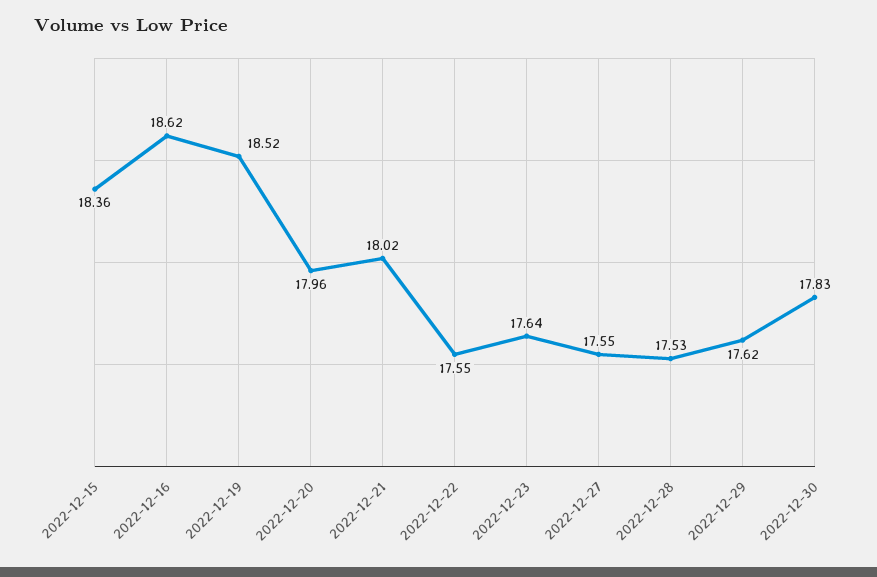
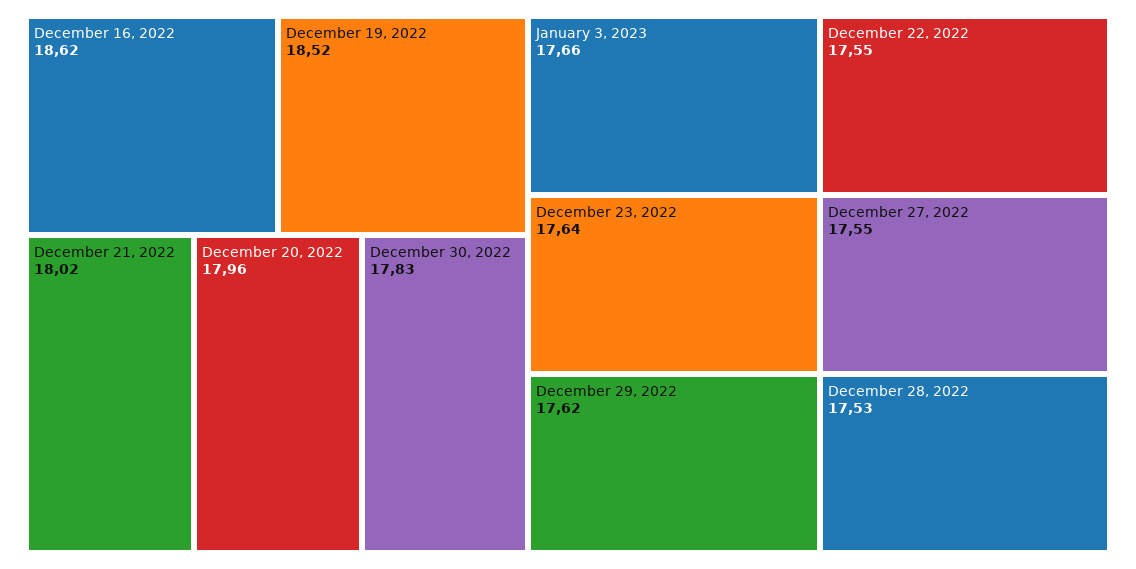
2022-12-15: 18.36 -> none
January 3, 2023: none -> 17.66

